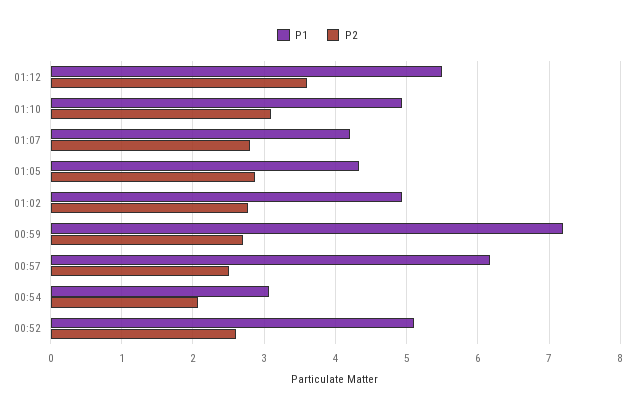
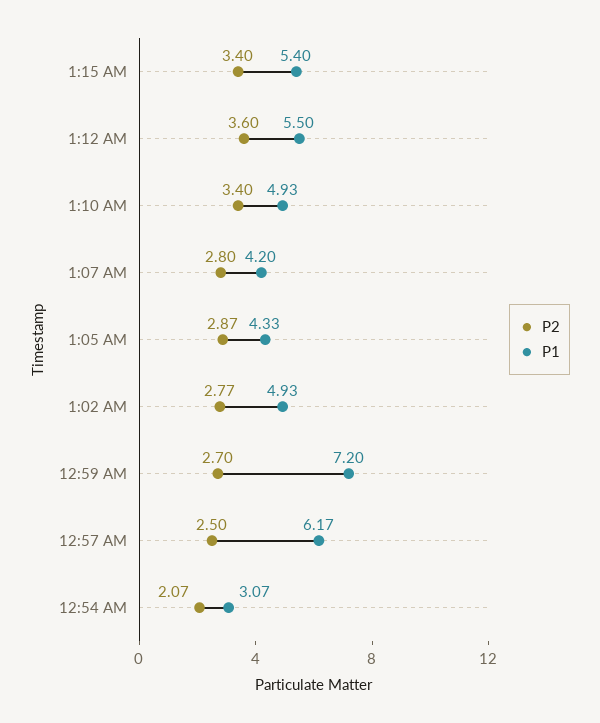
P2, 01:10: 3.1 -> 3.4
P1, 00:52: 5.1 -> none
P2, 00:52: 2.6 -> none
P2, 1:15 AM: none -> 3.4
P1, 1:15 AM: none -> 5.4

